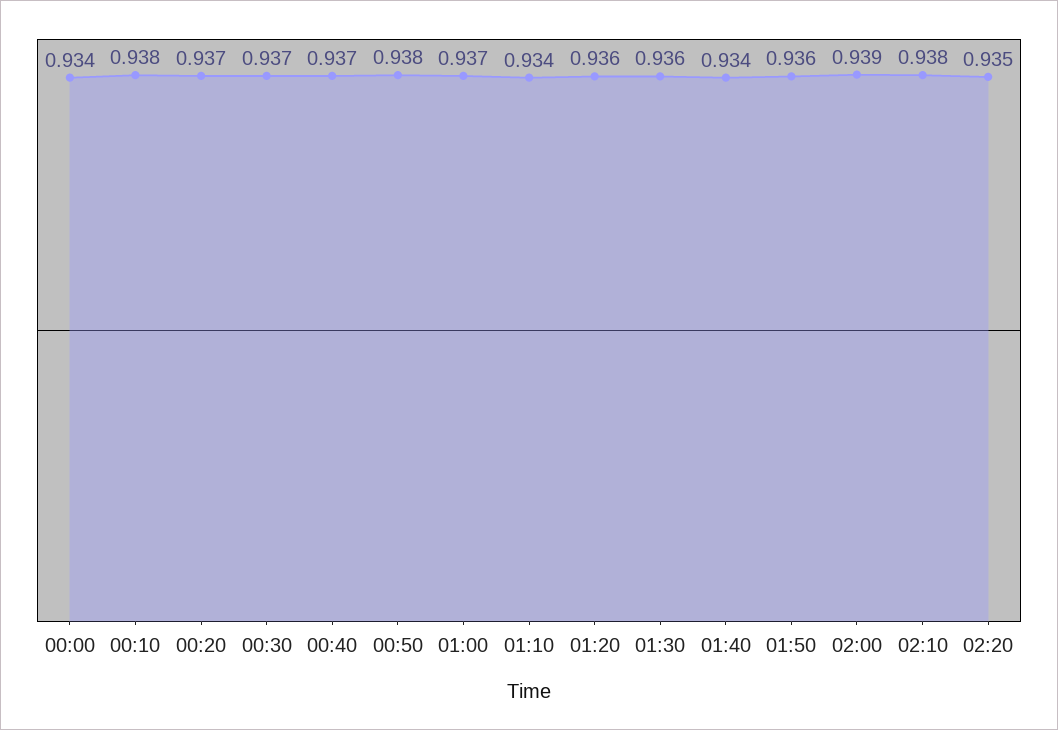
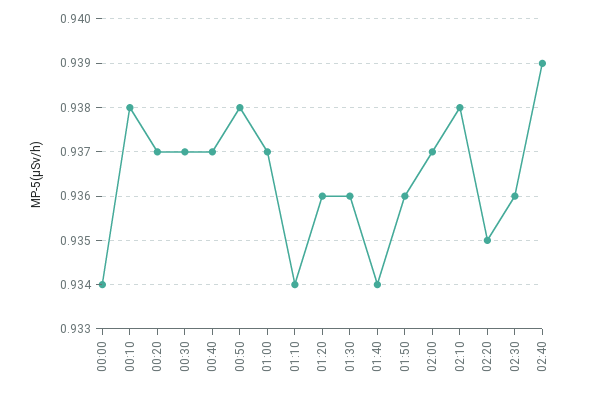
02:00: 0.939 -> 0.937
02:30: none -> 0.936
02:40: none -> 0.939

